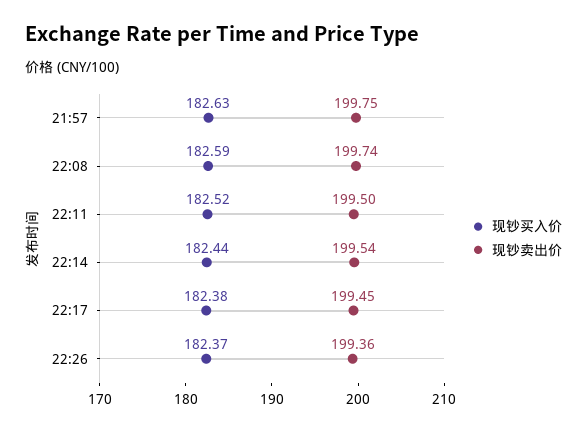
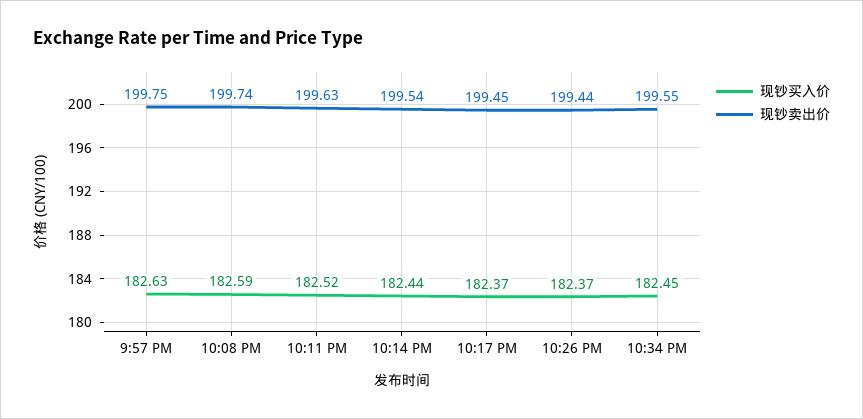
现钞卖出价, 22:11: 199.5 -> 199.63
现钞买入价, 22:17: 182.38 -> 182.37
现钞卖出价, 22:26: 199.36 -> 199.44
现钞买入价, 10:34 PM: none -> 182.45
现钞卖出价, 10:34 PM: none -> 199.55

